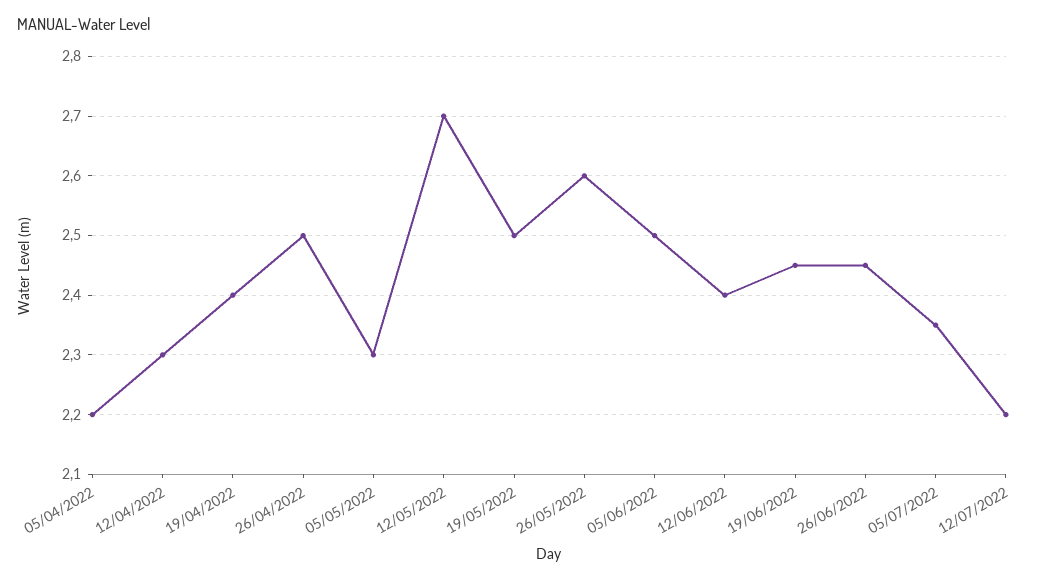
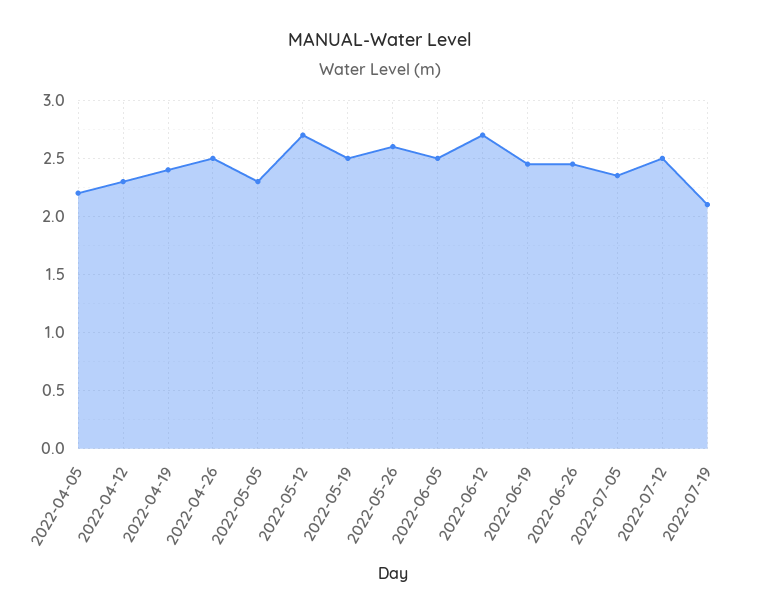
12/06/2022: 2.4 -> 2.7
12/07/2022: 2.2 -> 2.5
2022-07-19: none -> 2.1

